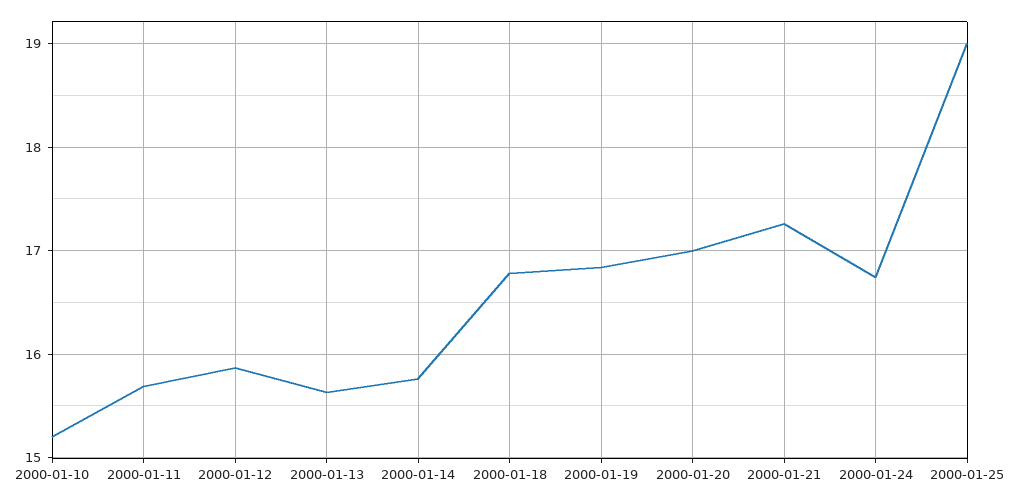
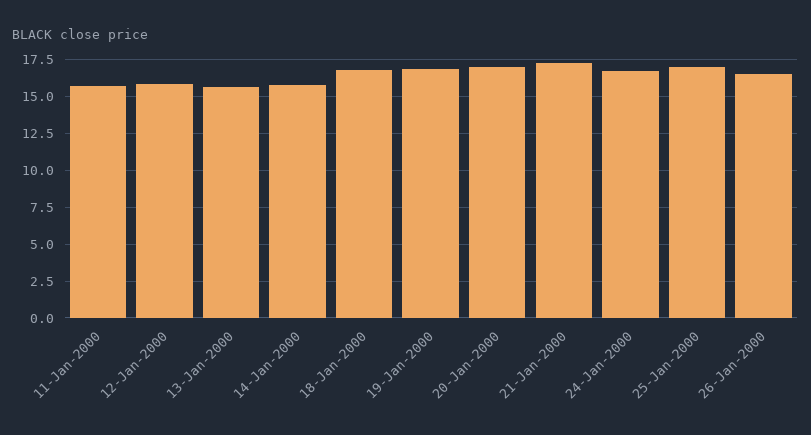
2000-01-10: 15.2 -> none
2000-01-25: 19 -> 17
26-Jan-2000: none -> 16.5

